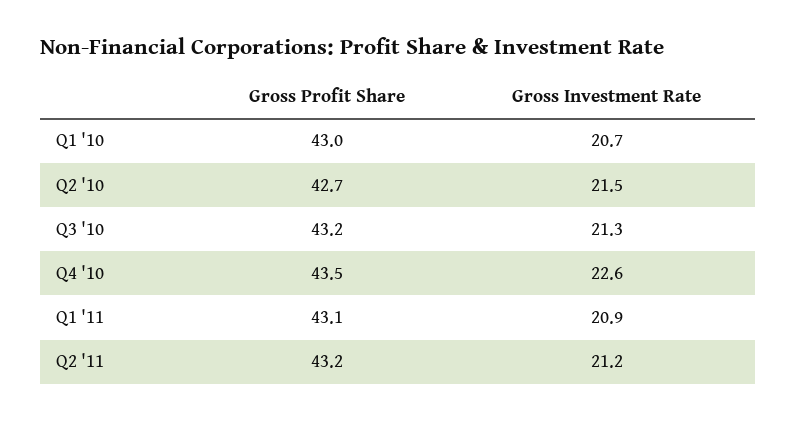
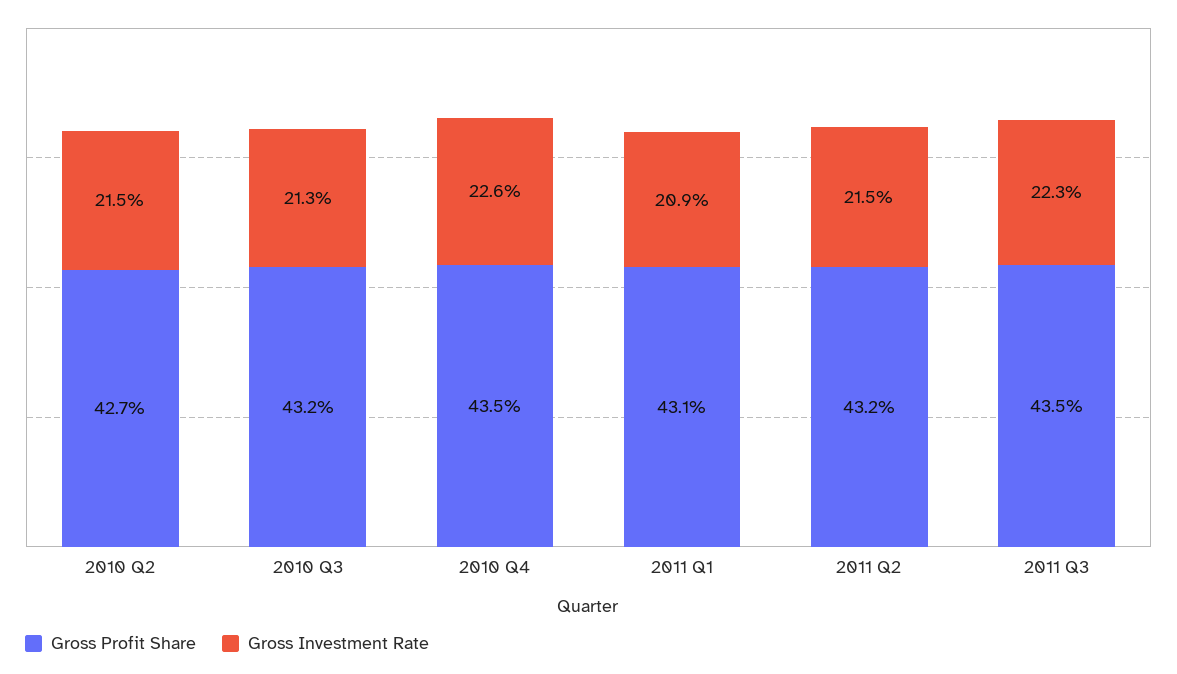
Gross Profit Share, Q1 '10: 43 -> none
Gross Investment Rate, Q1 '10: 20.7 -> none
Gross Investment Rate, Q2 '11: 21.2 -> 21.5
Gross Profit Share, 2011 Q3: none -> 43.5
Gross Investment Rate, 2011 Q3: none -> 22.3

